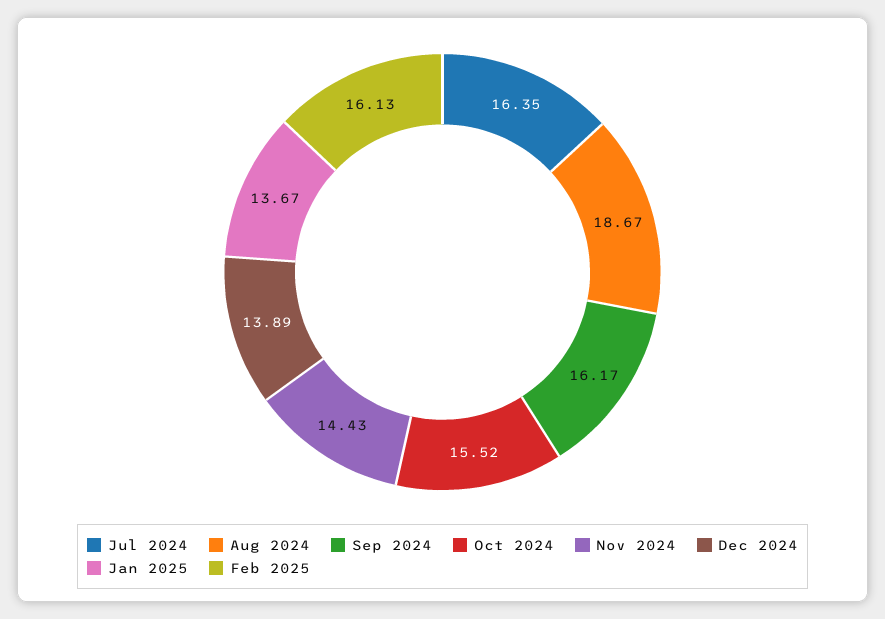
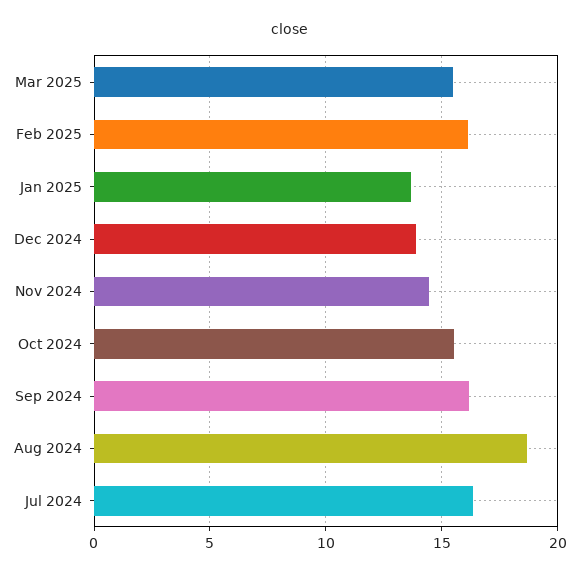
Mar 2025: none -> 15.5

